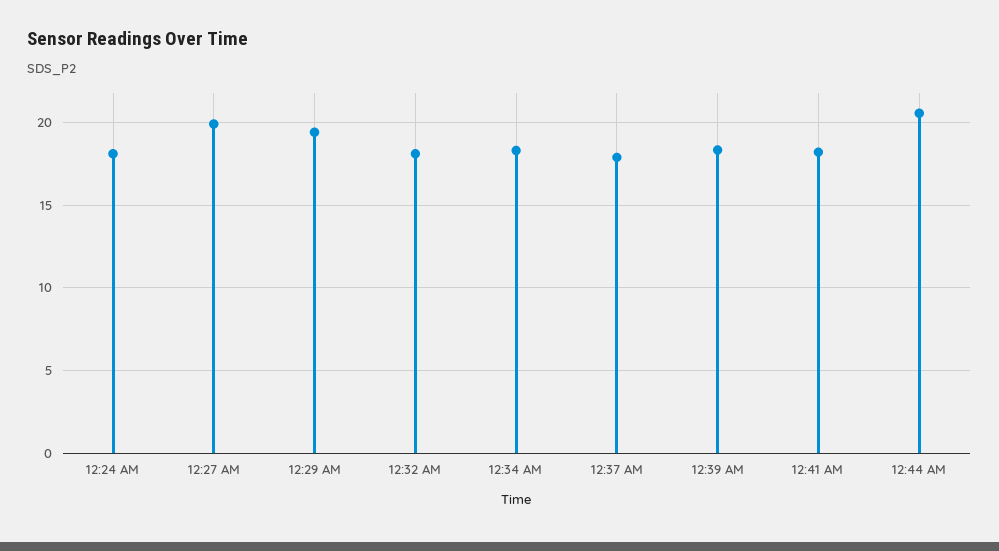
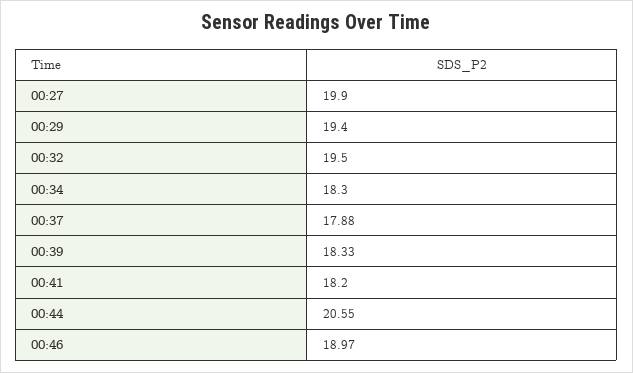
12:24 AM: 18 -> none
12:32 AM: 18 -> 19.5
00:46: none -> 18.97

